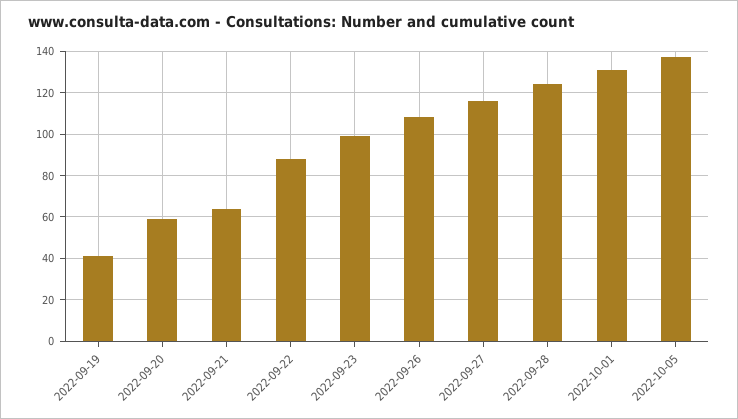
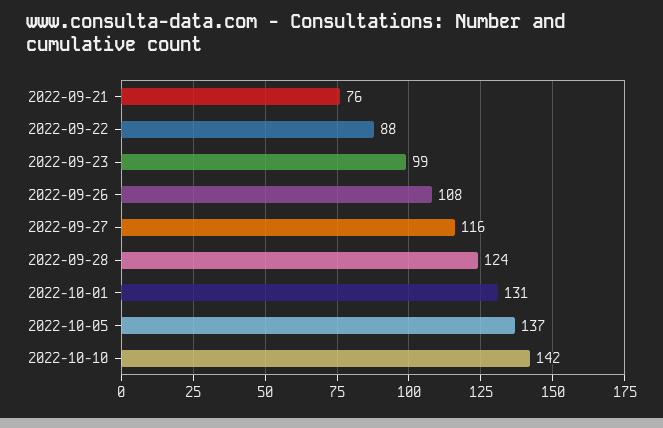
2022-09-19: 40 -> none
2022-09-20: 60 -> none
2022-09-21: 65 -> 76
2022-10-10: none -> 142

